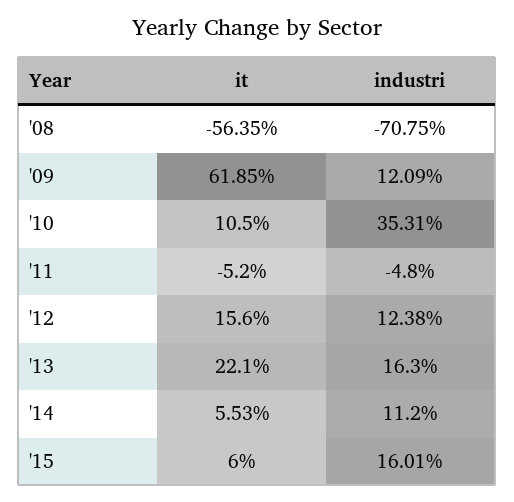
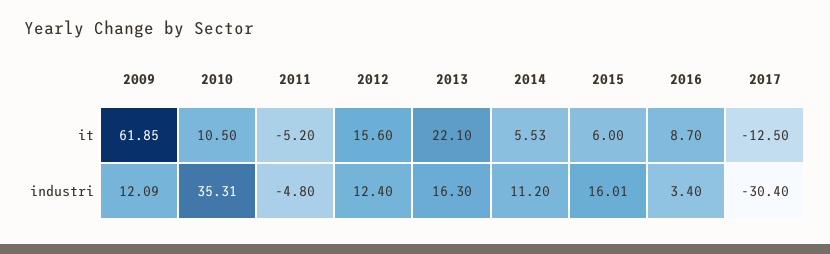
it, '08: -56.35 -> none
industri, '08: -70.75 -> none
industri, '12: 12.38 -> 12.4
it, 2016: none -> 8.7
it, 2017: none -> -12.5
industri, 2016: none -> 3.4
industri, 2017: none -> -30.4

